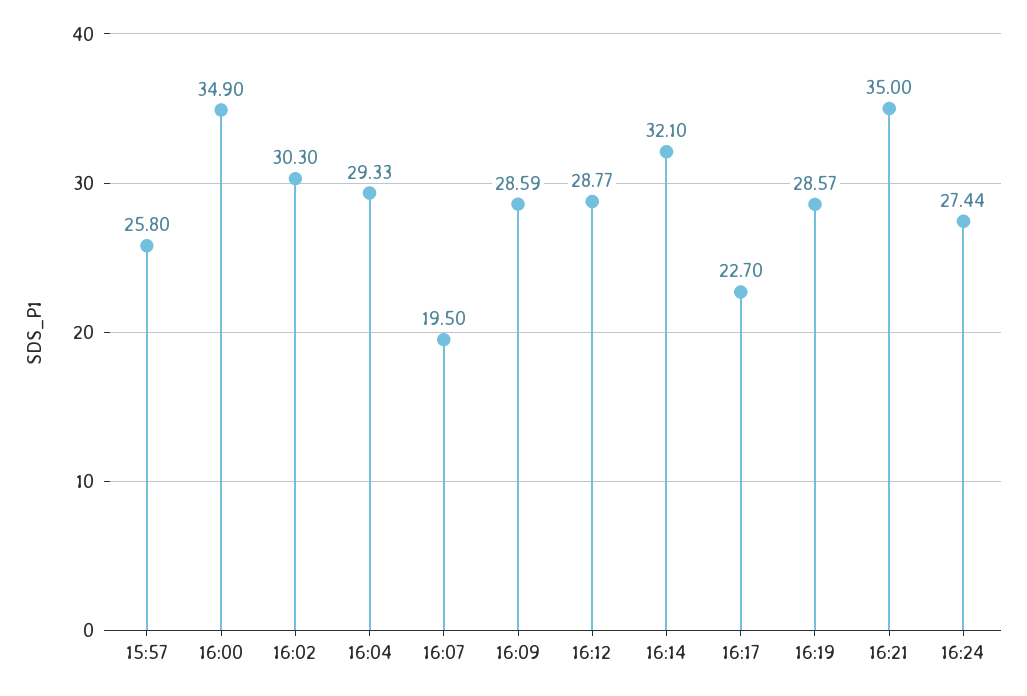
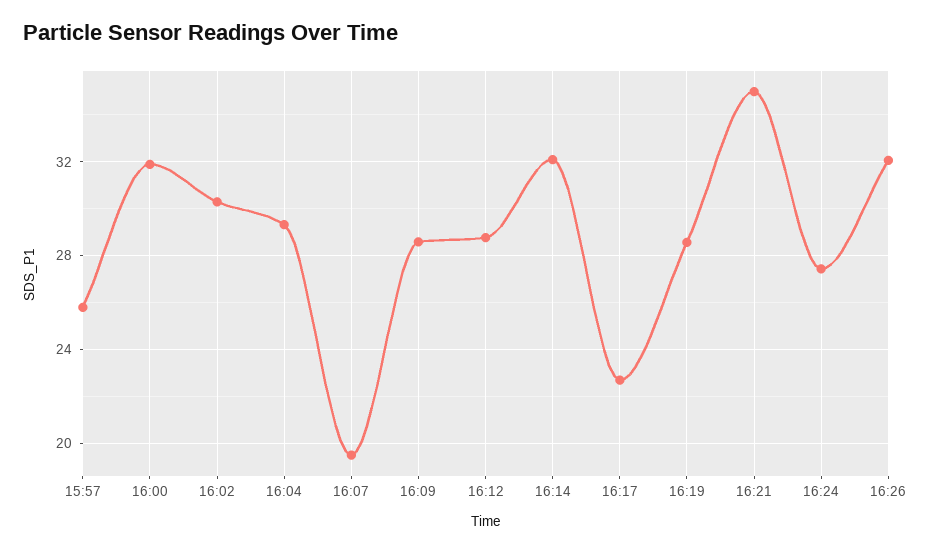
16:00: 34.9 -> 32
16:26: none -> 32

